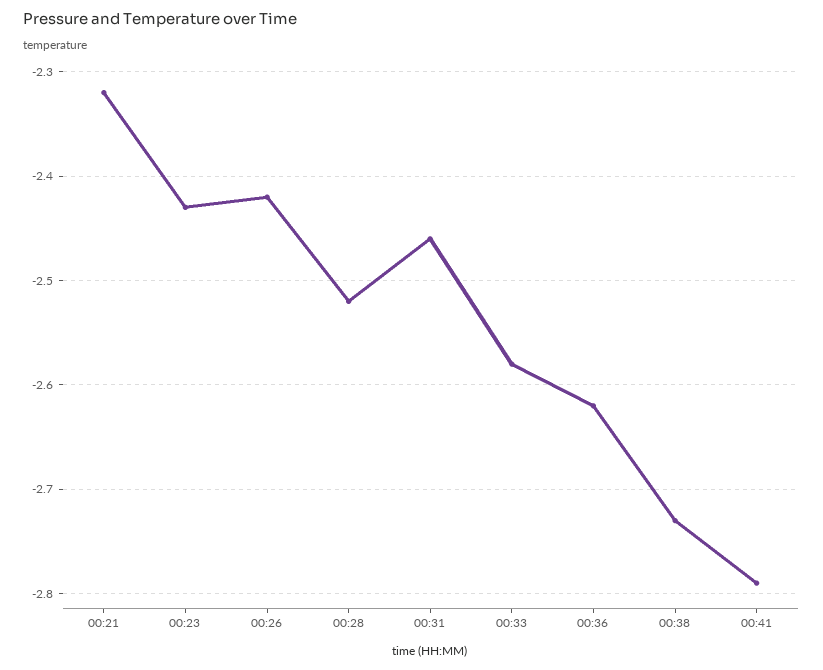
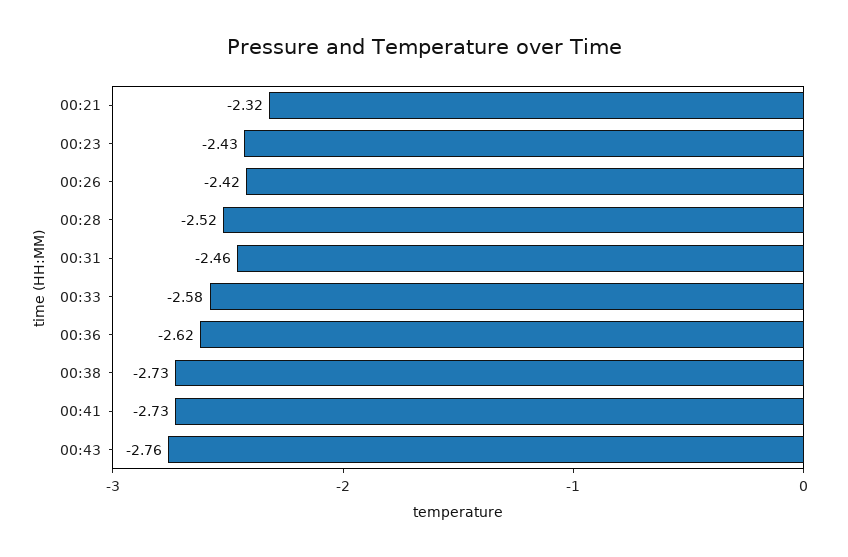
00:41: -2.79 -> -2.73
00:43: none -> -2.76

